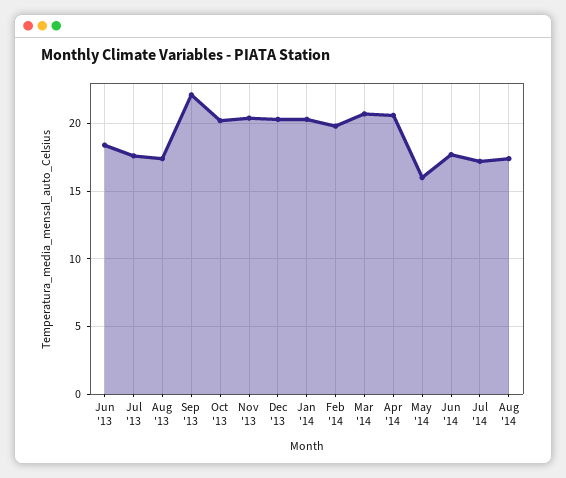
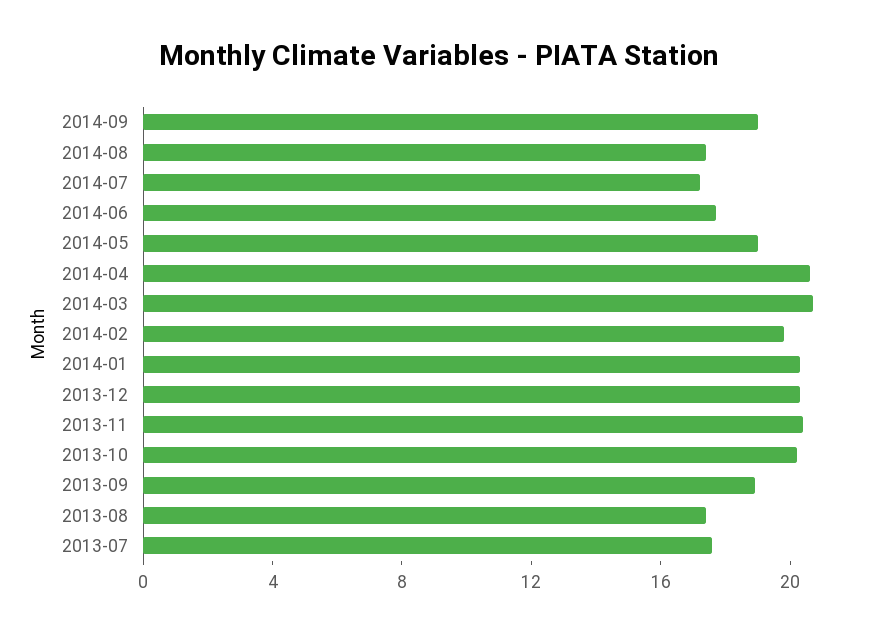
Jun '13: 18.5 -> none
Sep '13: 22 -> 19
May '14: 16 -> 19
2014-09: none -> 19

